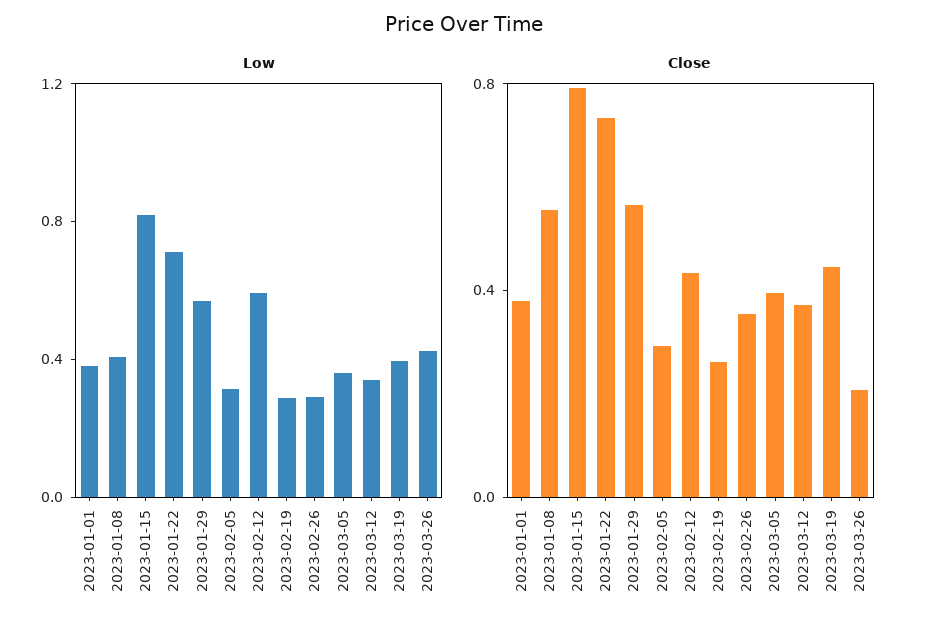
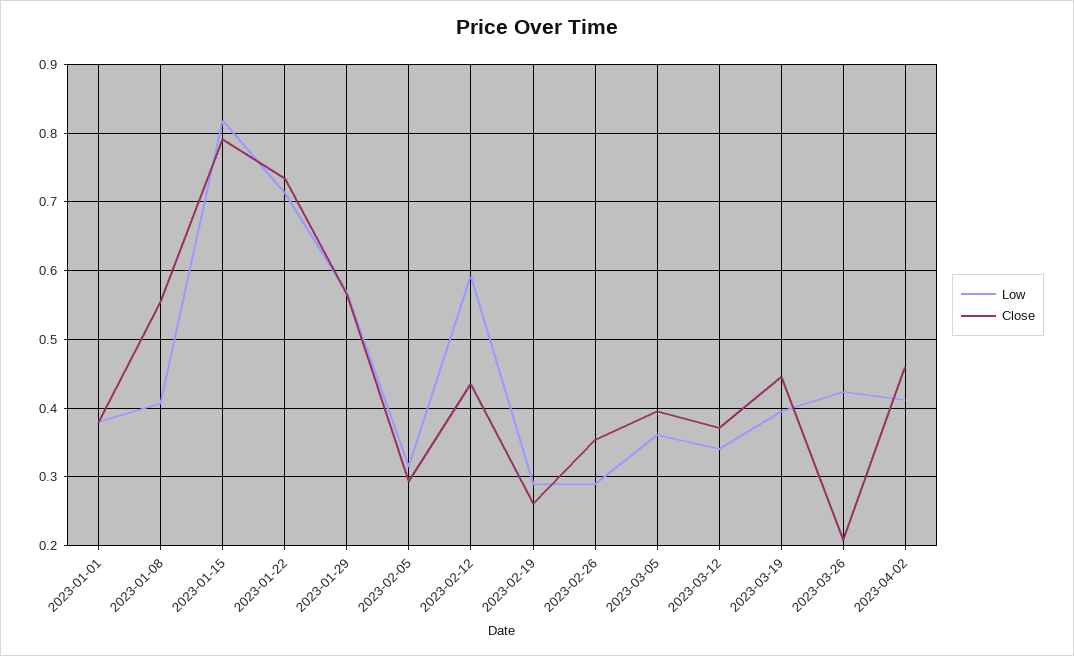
Low, 2023-04-02: none -> 0.41
Close, 2023-04-02: none -> 0.46

